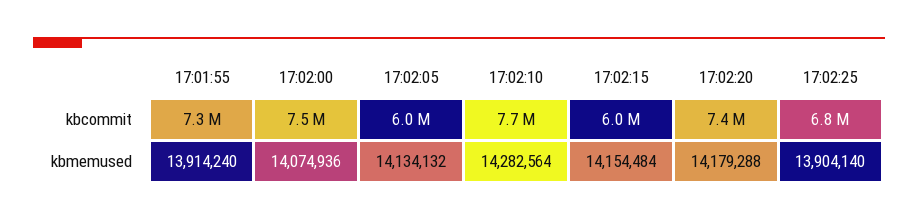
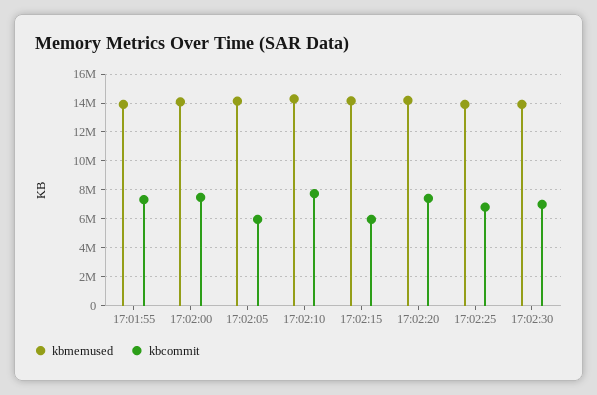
kbmemused, 17:02:30: none -> 14000000
kbcommit, 17:02:30: none -> 7000000

